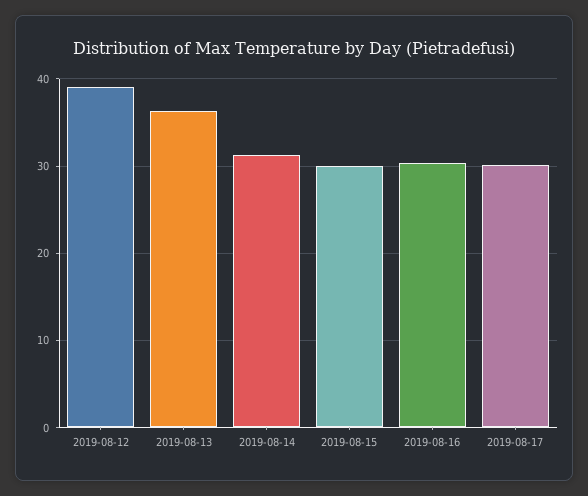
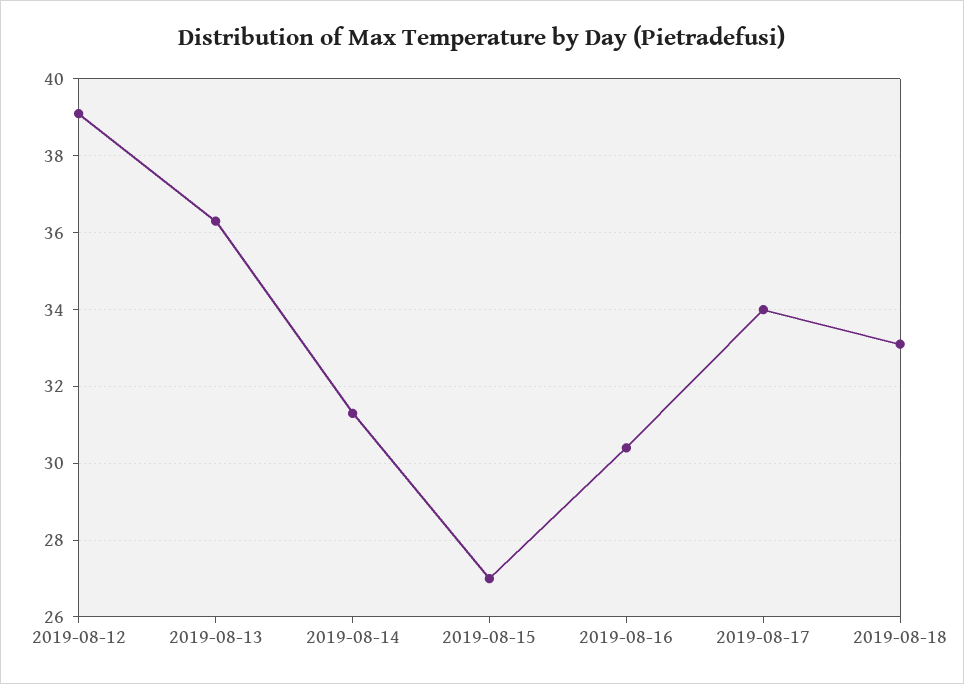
2019-08-15: 30 -> 27
2019-08-17: 30 -> 34
2019-08-18: none -> 33

